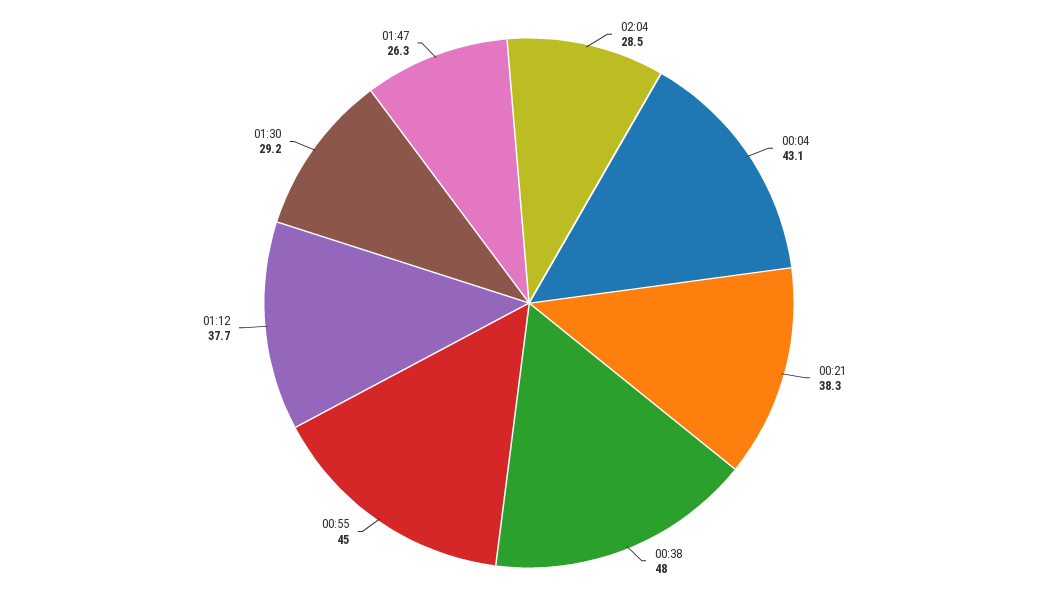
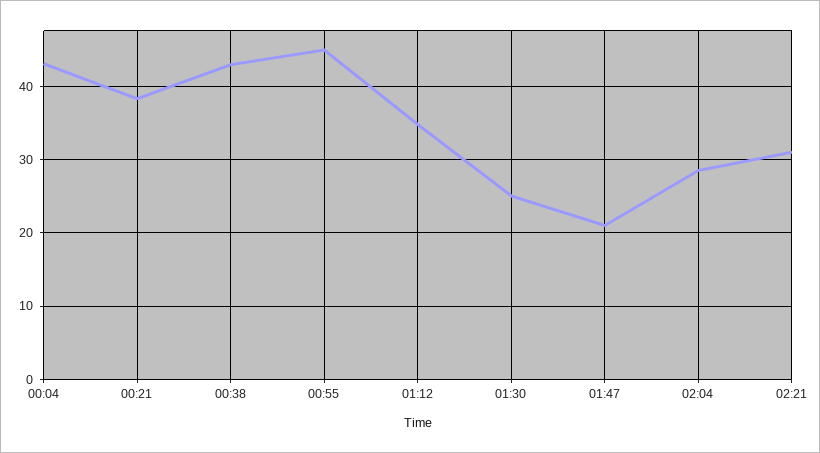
00:38: 48 -> 43
01:12: 37.7 -> 35
01:30: 29.2 -> 25
01:47: 26.3 -> 21
02:21: none -> 31

